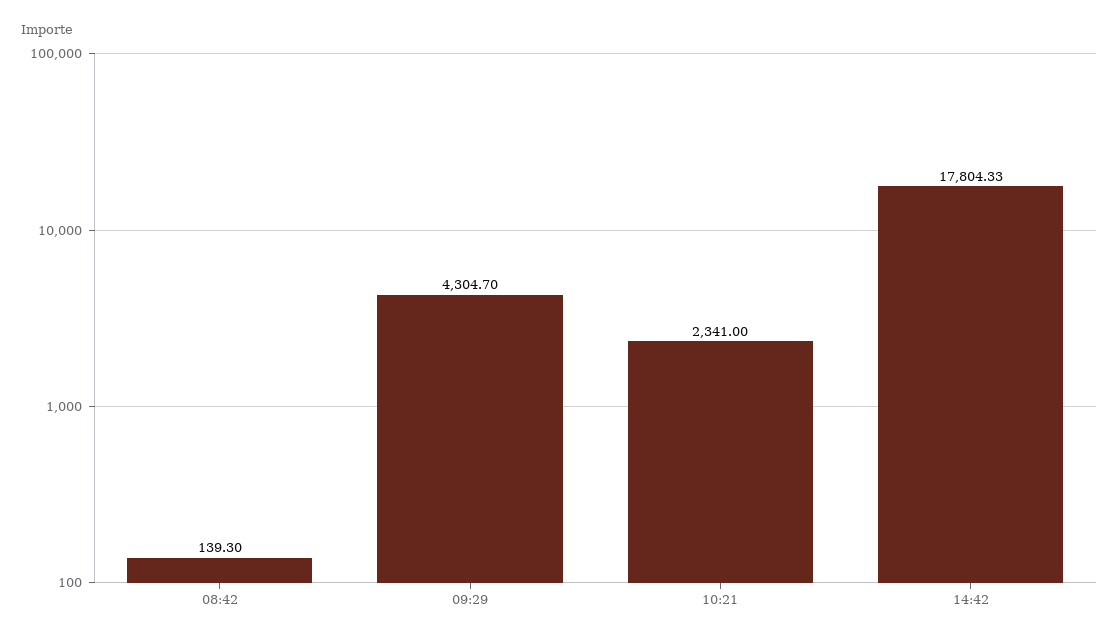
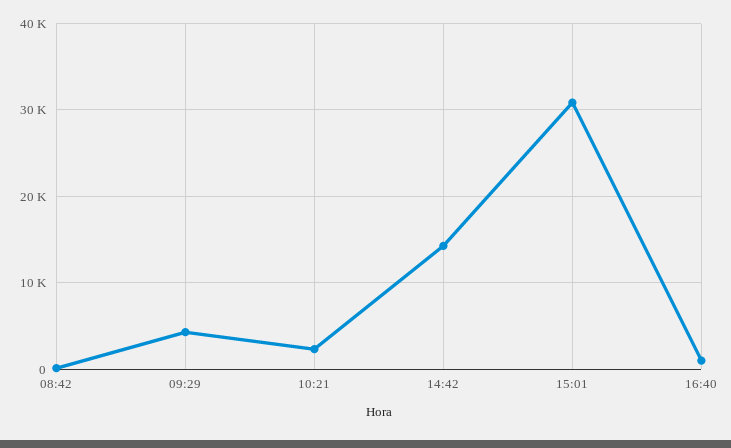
14:42: 17804.33 -> 14000
15:01: none -> 31000
16:40: none -> 1000

